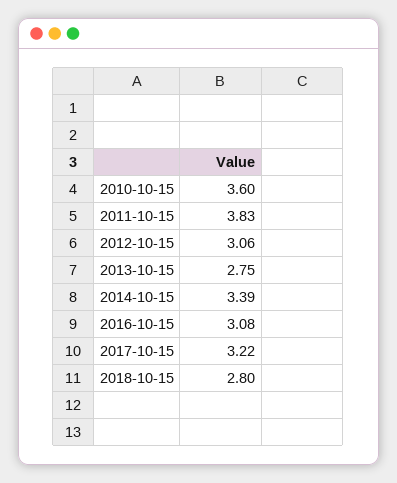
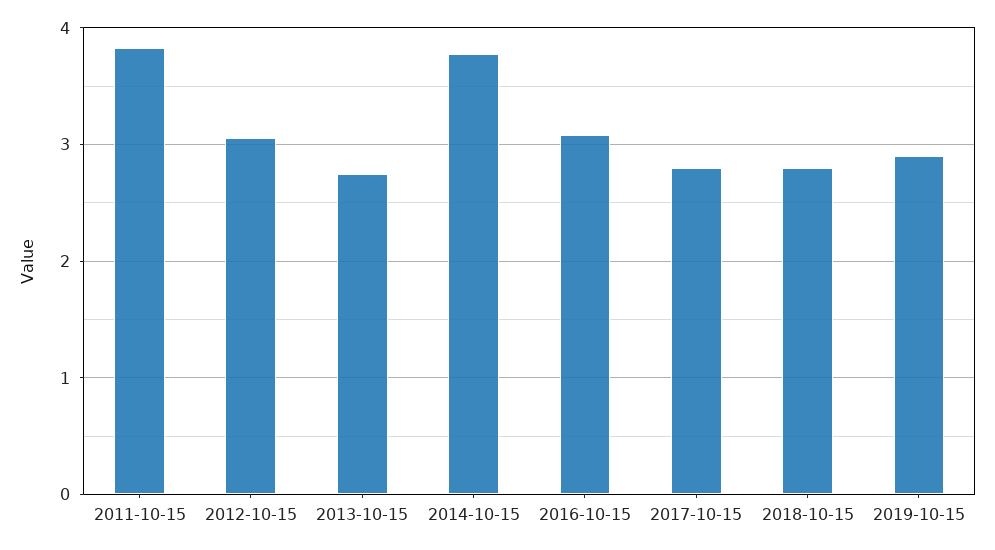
2010-10-15: 3.6 -> none
2014-10-15: 3.39 -> 3.8
2017-10-15: 3.22 -> 2.8
2019-10-15: none -> 2.9

